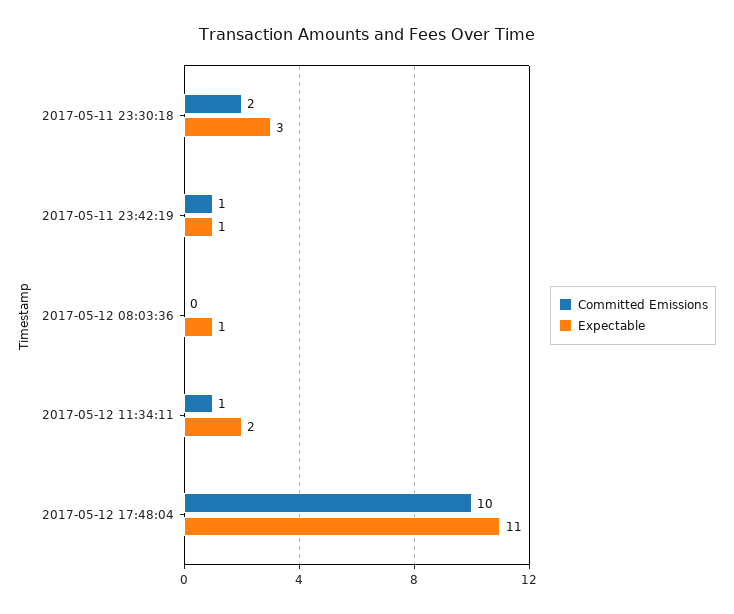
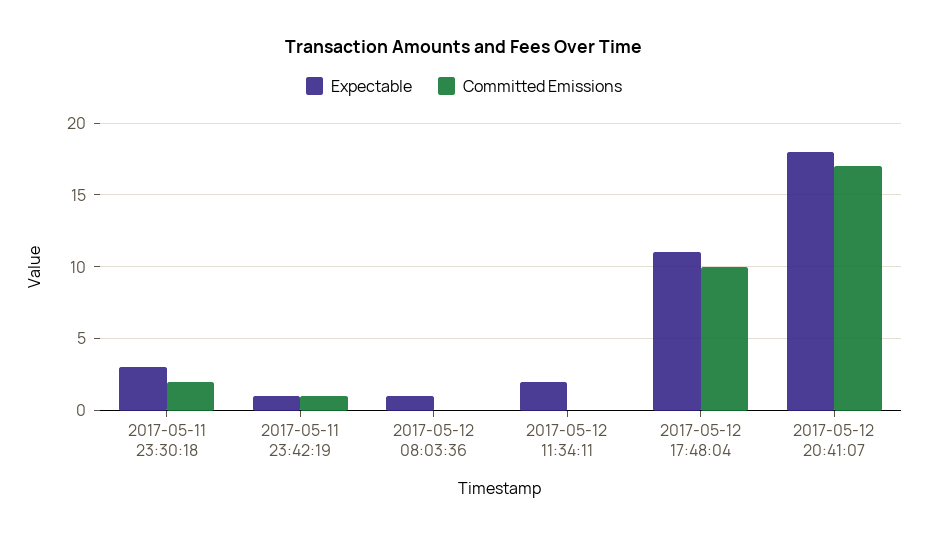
Committed Emissions, 2017-05-12 11:34:11: 1 -> 0
Expectable, 2017-05-12 20:41:07: none -> 18
Committed Emissions, 2017-05-12 20:41:07: none -> 17

